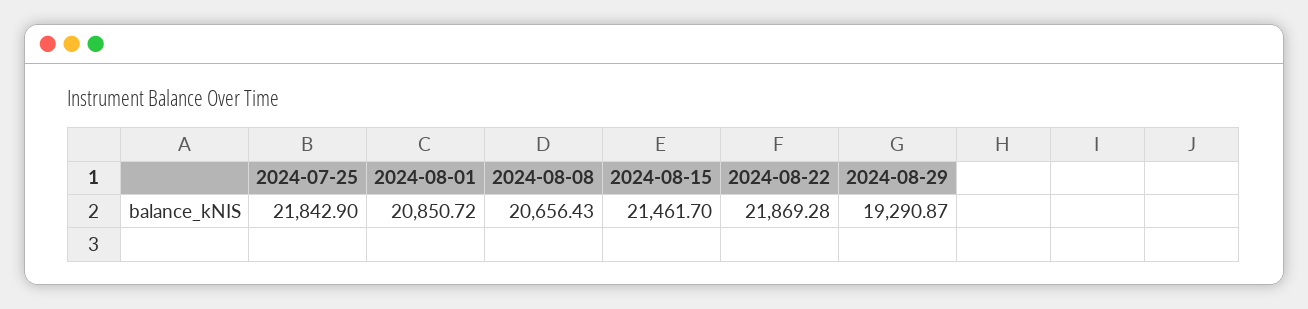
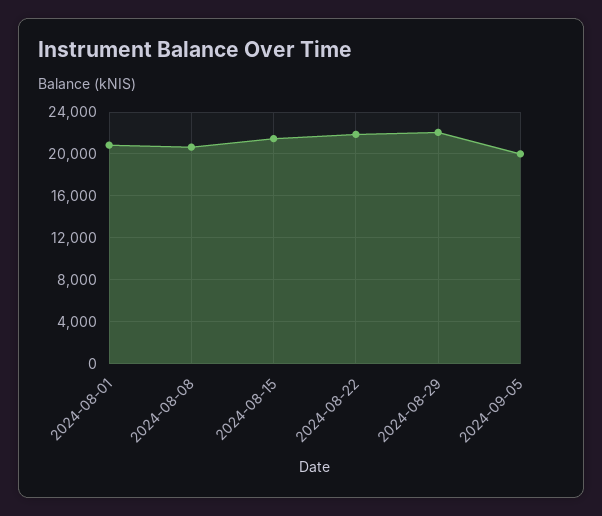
2024-07-25: 21842.9 -> none
2024-08-29: 19290.87 -> 22000
2024-09-05: none -> 20000

